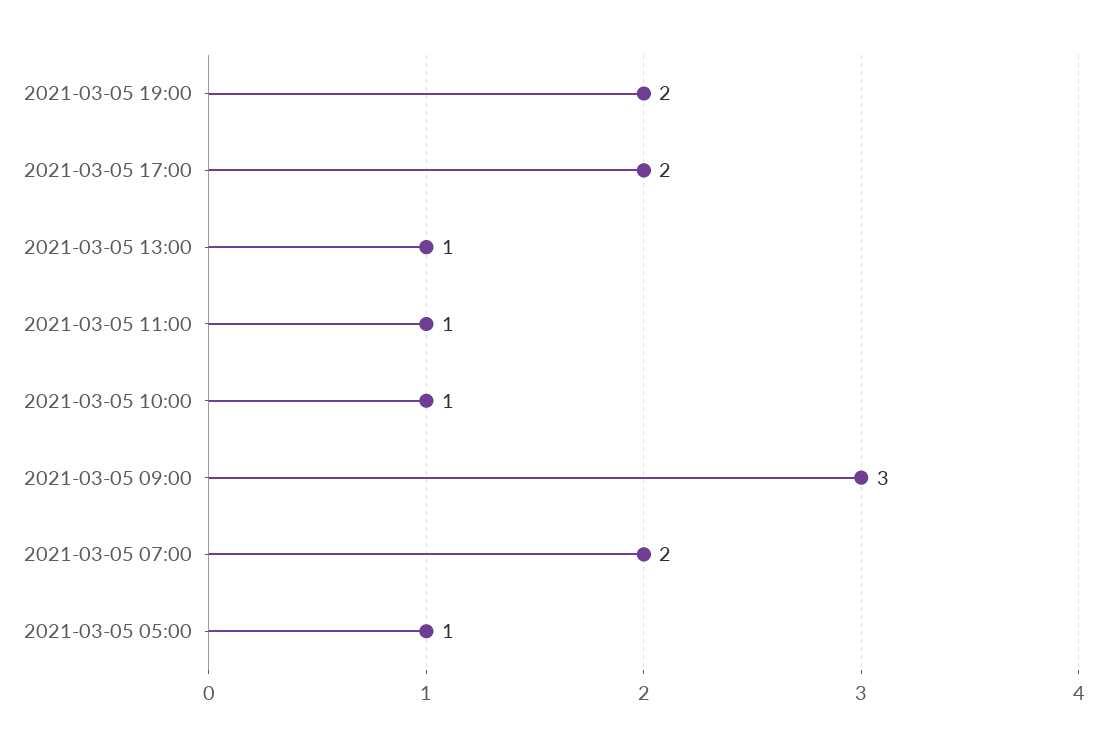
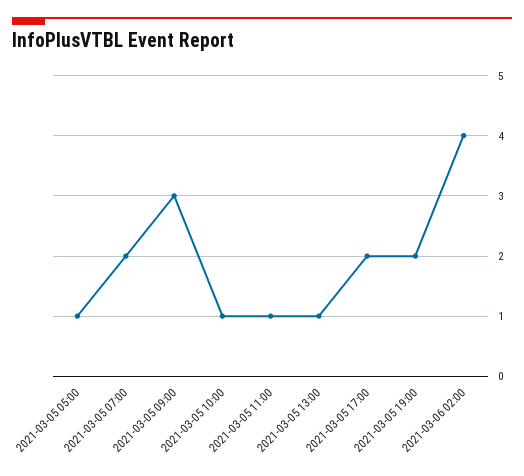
2021-03-06 02:00: none -> 4

